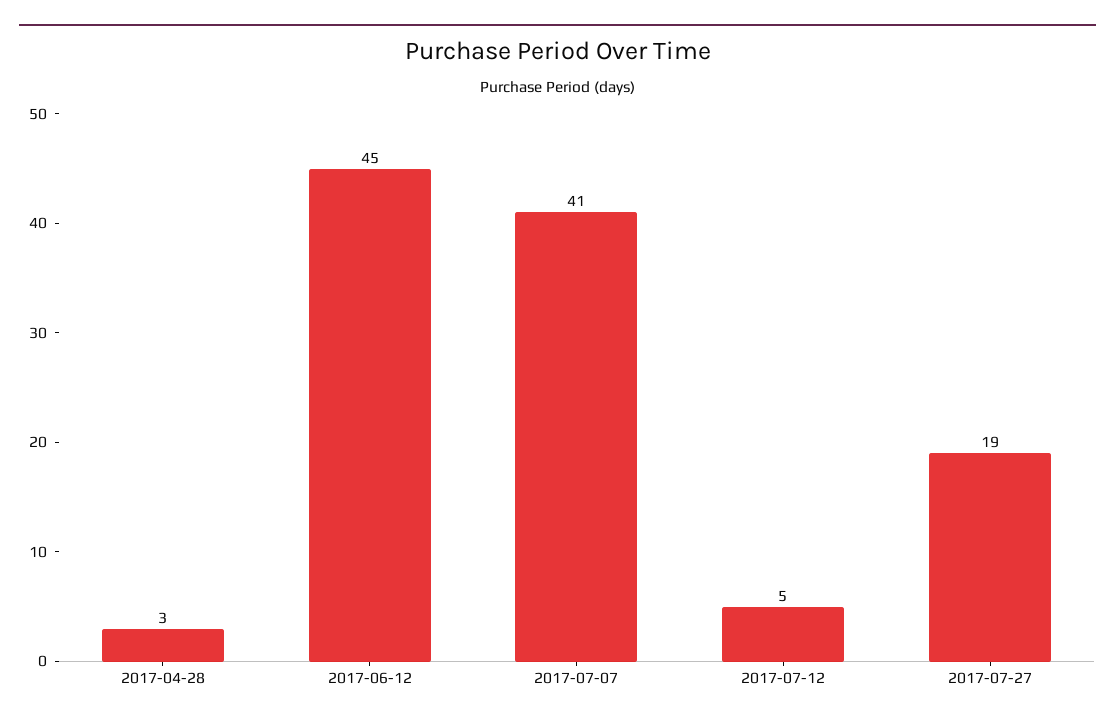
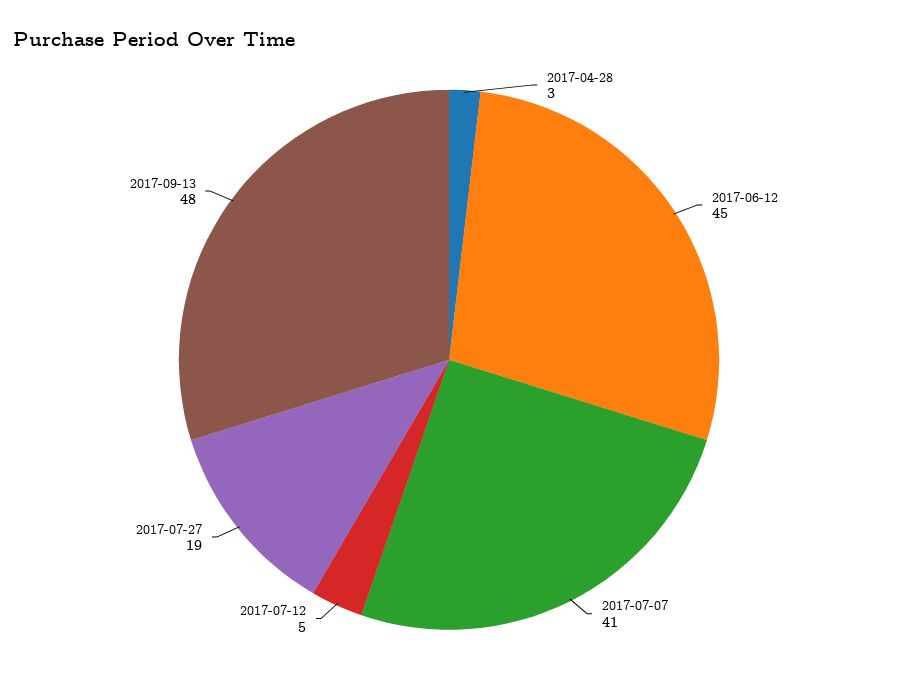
2017-09-13: none -> 48

